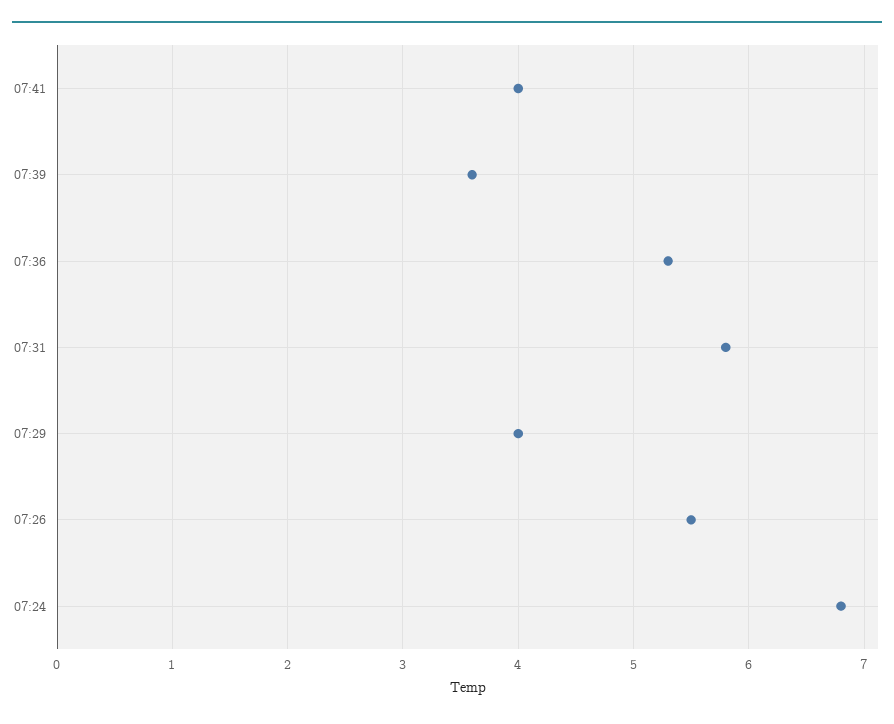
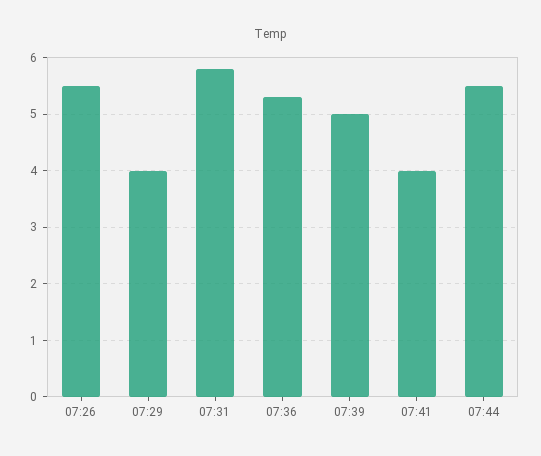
07:39: 3.6 -> 5
07:24: 6.8 -> none
07:44: none -> 5.5

